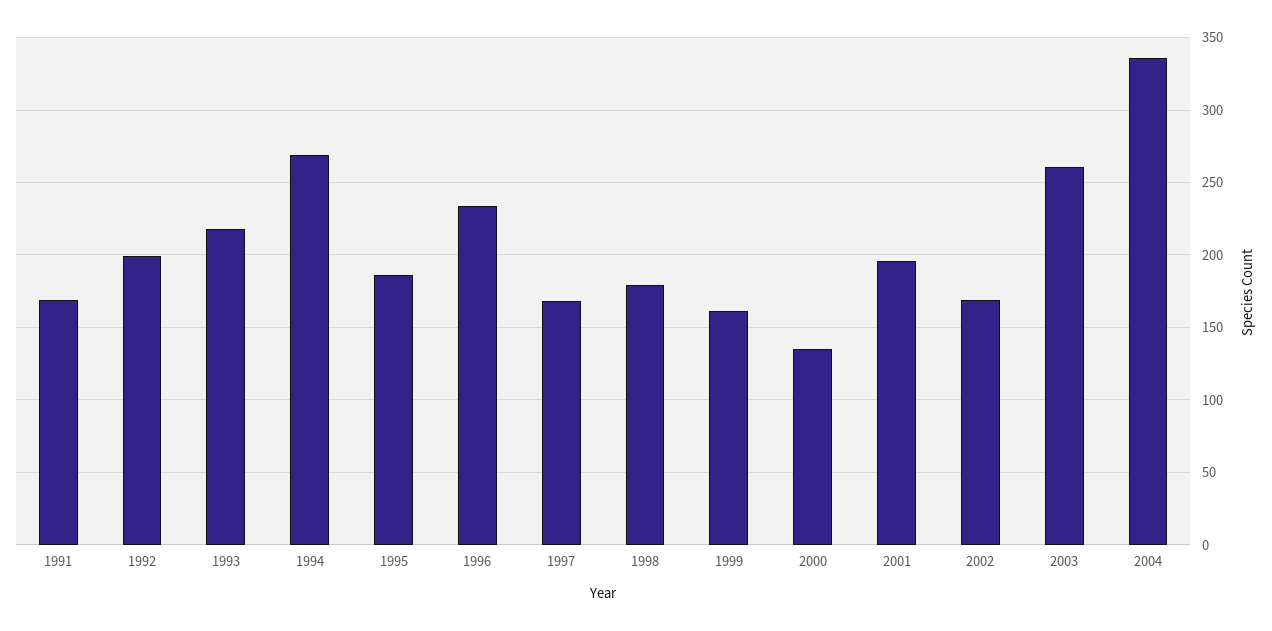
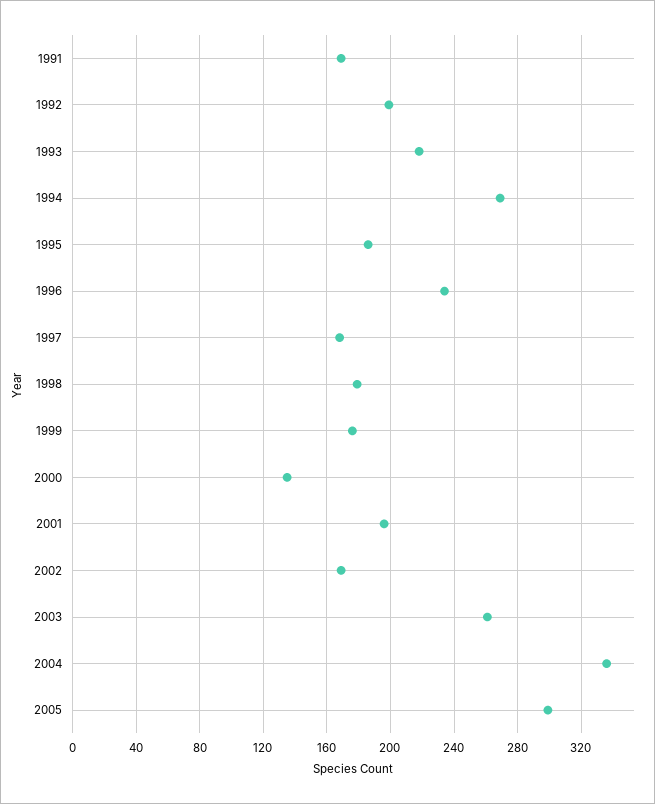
1999: 160 -> 175
2005: none -> 300

